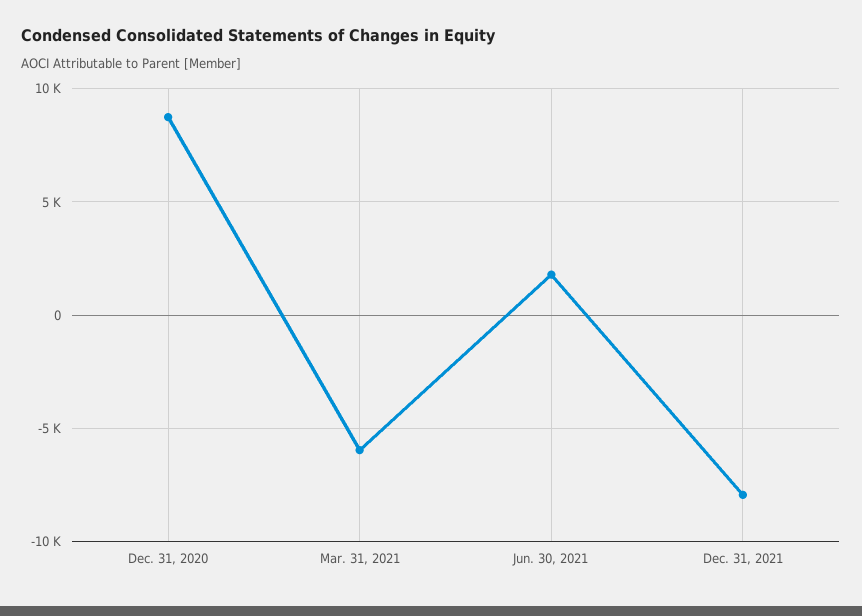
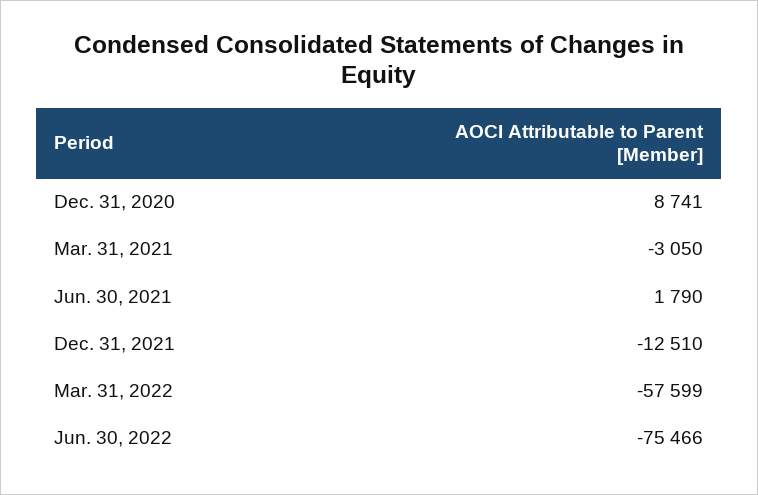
Mar. 31, 2021: -6000 -> -3050
Dec. 31, 2021: -8000 -> -12510
Mar. 31, 2022: none -> -57599
Jun. 30, 2022: none -> -75466

